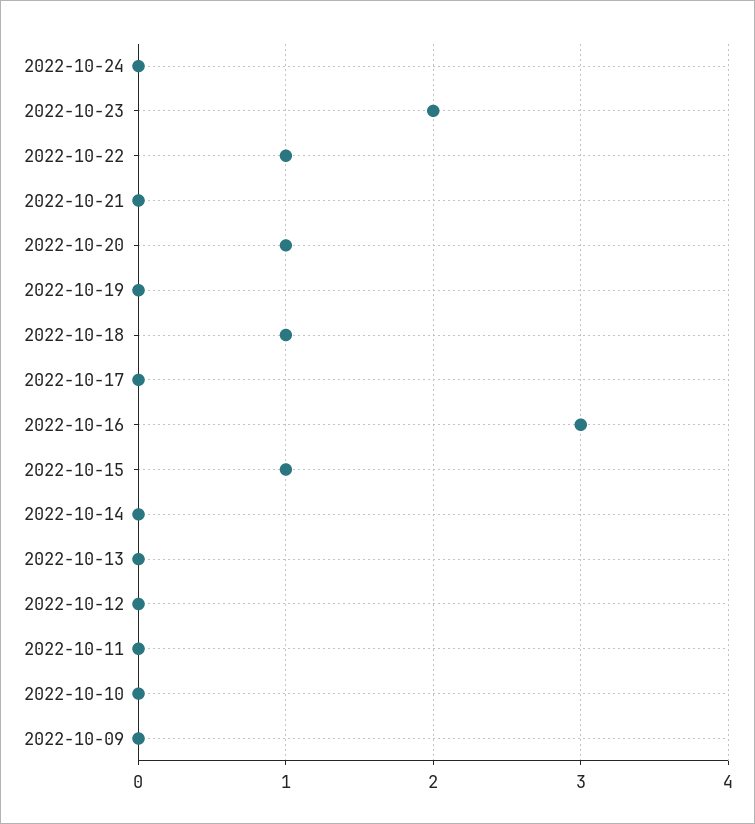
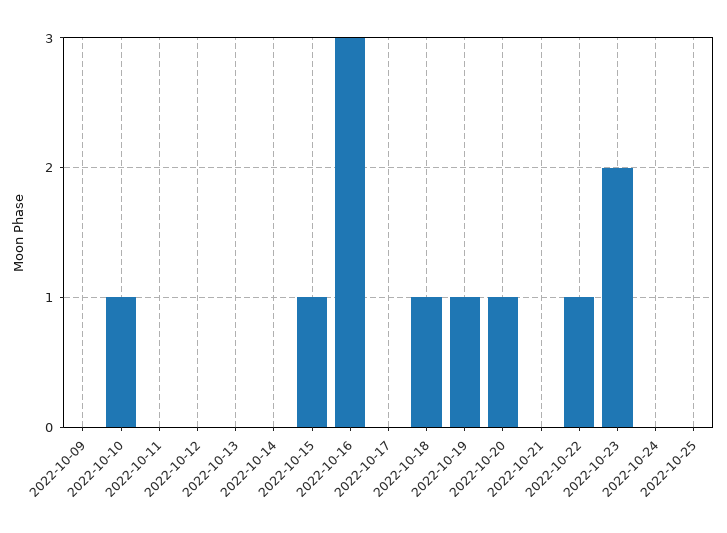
2022-10-19: 0 -> 1
2022-10-10: 0 -> 1
2022-10-25: none -> 0

